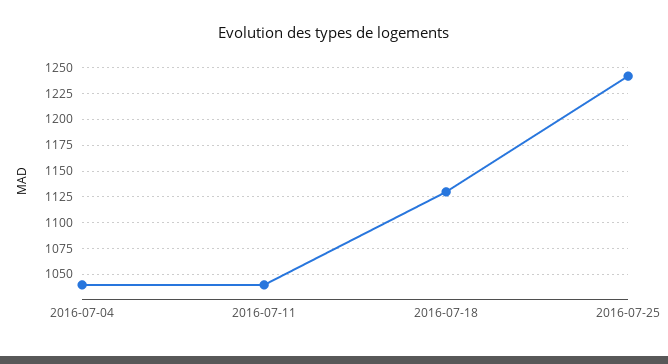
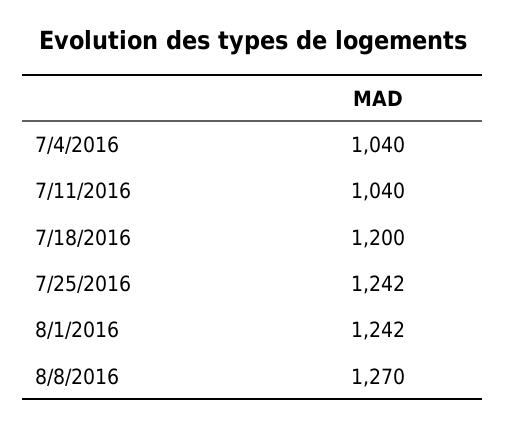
2016-07-18: 1125 -> 1200
8/1/2016: none -> 1242
8/8/2016: none -> 1270

